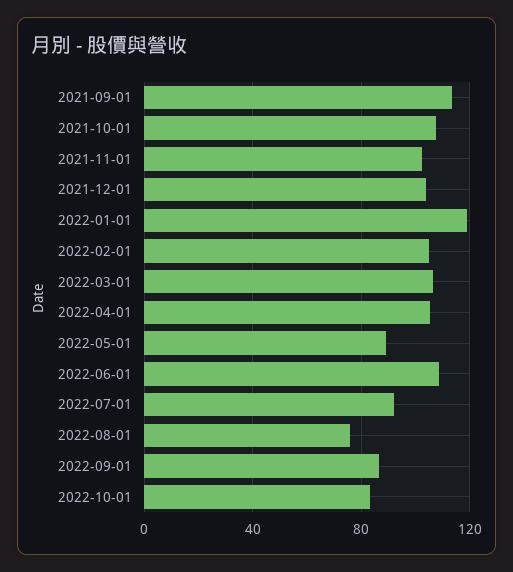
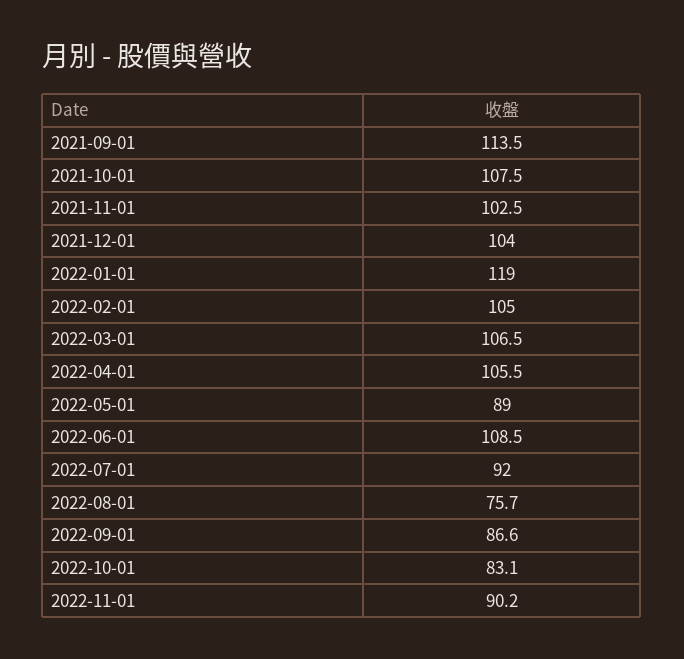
2022-11-01: none -> 90.2

